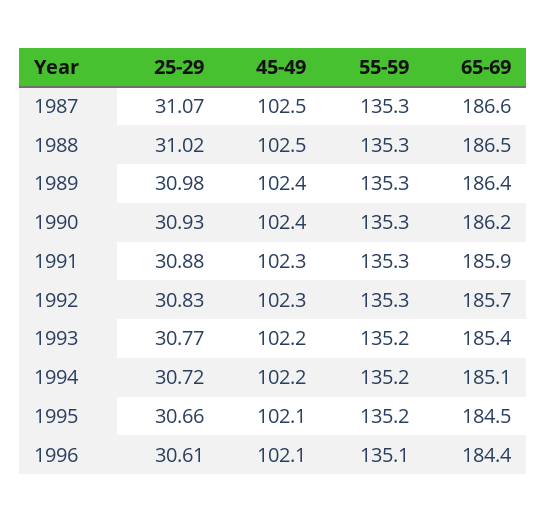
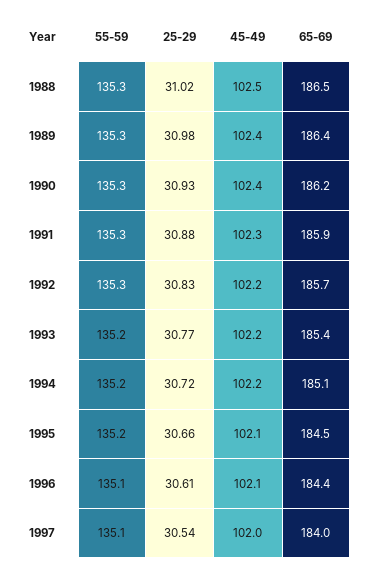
25-29, 1987: 31.07 -> none
45-49, 1987: 102.5 -> none
55-59, 1987: 135.3 -> none
65-69, 1987: 186.6 -> none
45-49, 1992: 102.3 -> 102.2
55-59, 1997: none -> 135.1
25-29, 1997: none -> 30.54
45-49, 1997: none -> 102
65-69, 1997: none -> 184

